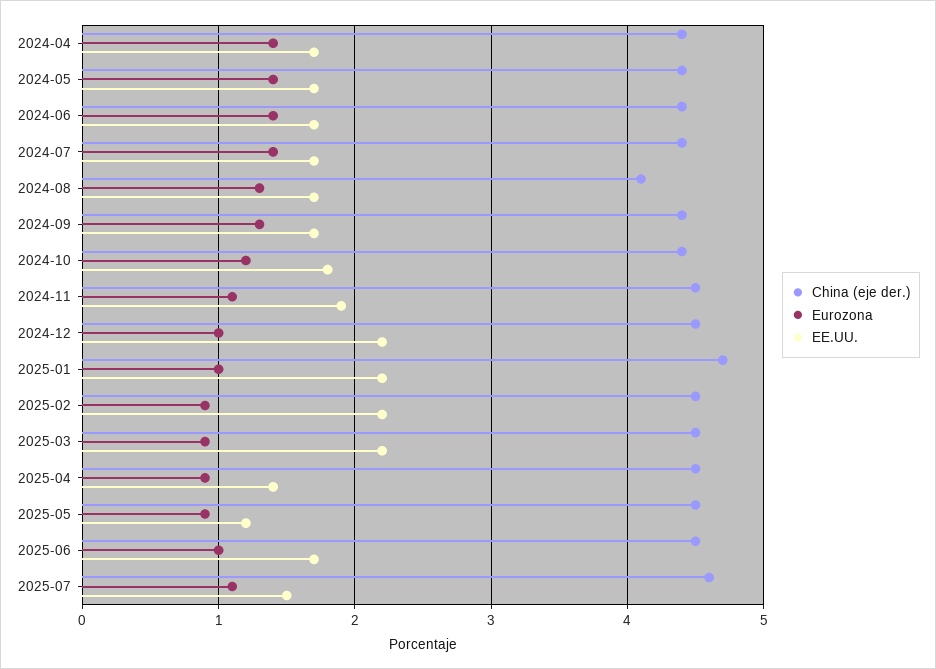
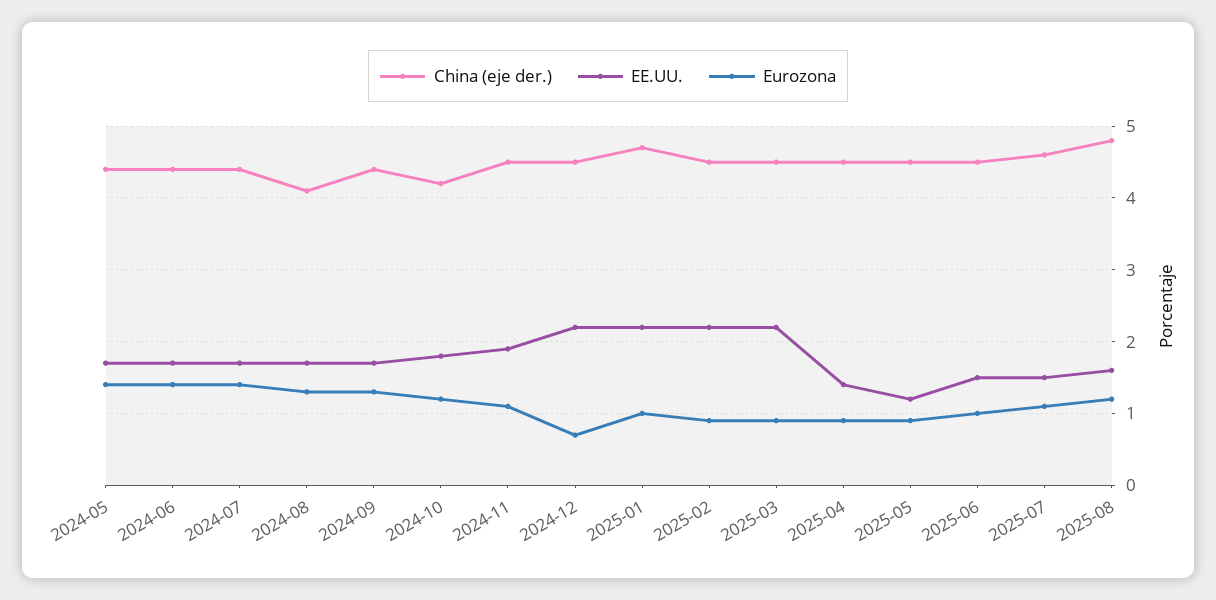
China (eje der.), 2024-04: 4.4 -> none
Eurozona, 2024-04: 1.4 -> none
EE.UU., 2024-04: 1.7 -> none
China (eje der.), 2024-10: 4.4 -> 4.2
Eurozona, 2024-12: 1 -> 0.7
EE.UU., 2025-06: 1.7 -> 1.5
China (eje der.), 2025-08: none -> 4.8
EE.UU., 2025-08: none -> 1.6
Eurozona, 2025-08: none -> 1.2

